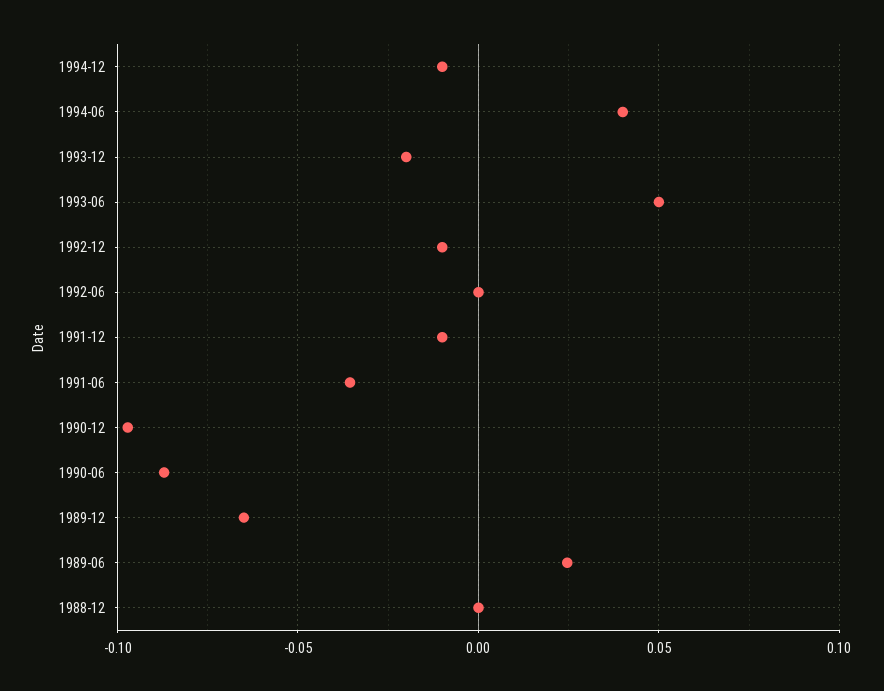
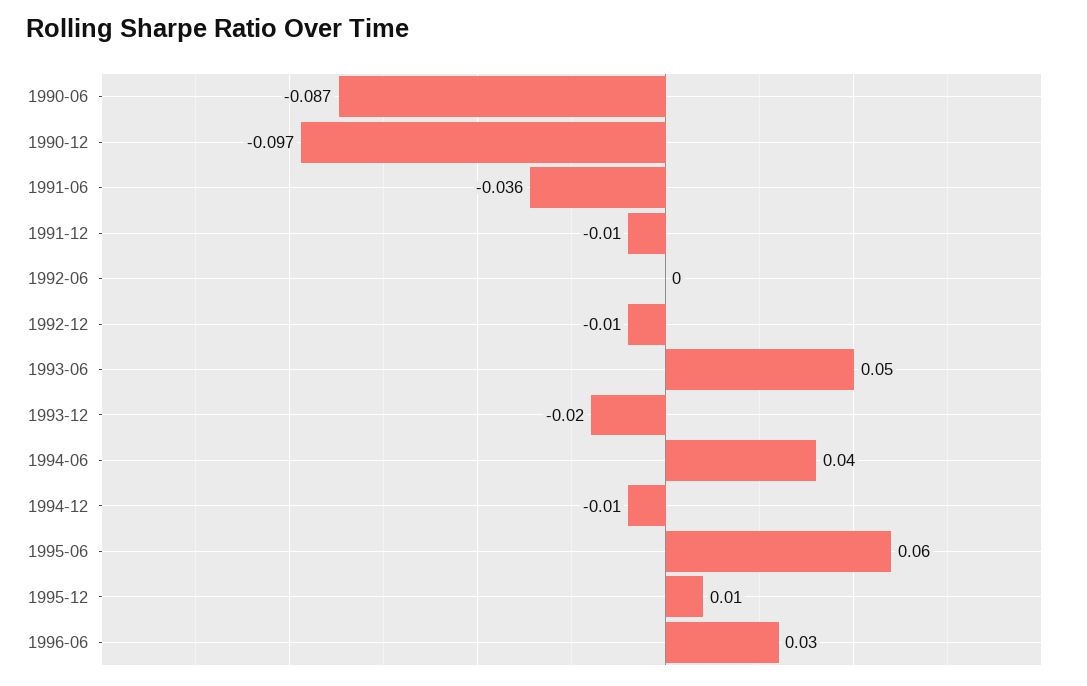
1989-12: -0.065 -> none
1989-06: 0.025 -> none
1988-12: 0 -> none
1995-06: none -> 0.06
1995-12: none -> 0.01
1996-06: none -> 0.03

